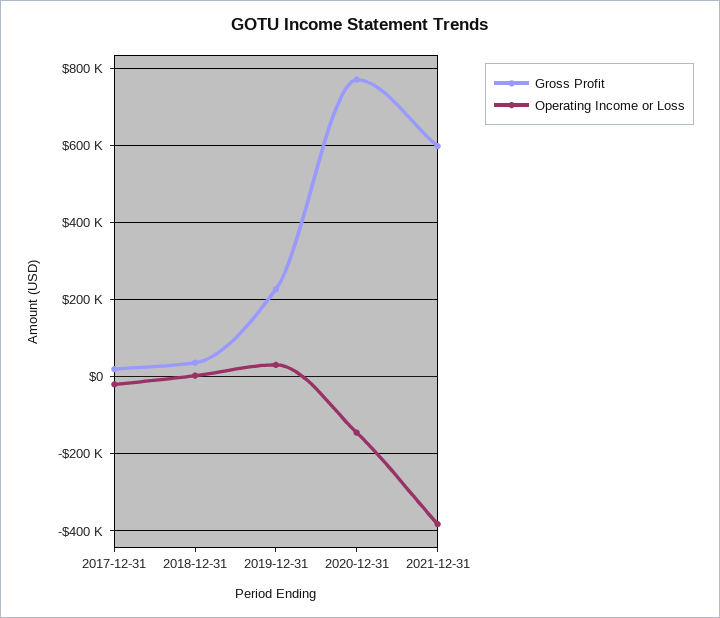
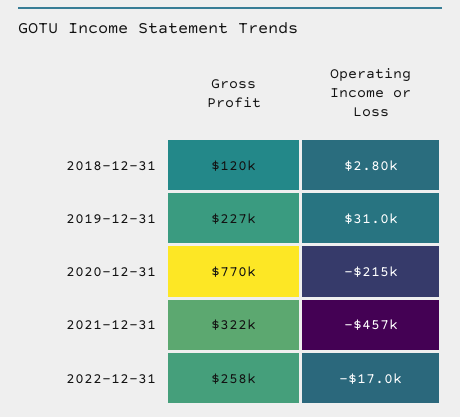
Gross Profit, 2017-12-31: 20000 -> none
Operating Income or Loss, 2017-12-31: -20000 -> none
Gross Profit, 2018-12-31: 40000 -> 120000
Operating Income or Loss, 2020-12-31: -140000 -> -215000
Gross Profit, 2021-12-31: 600000 -> 322000
Operating Income or Loss, 2021-12-31: -380000 -> -457000
Gross Profit, 2022-12-31: none -> 258000
Operating Income or Loss, 2022-12-31: none -> -17000

